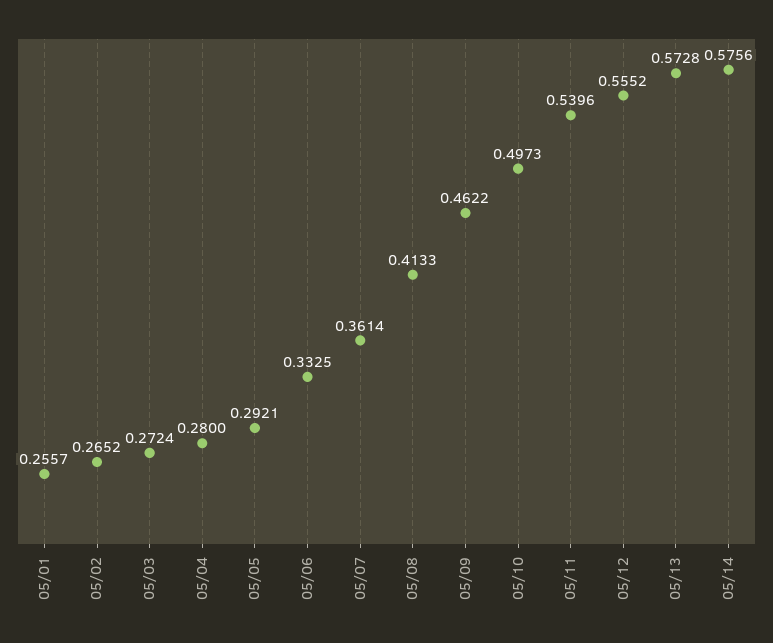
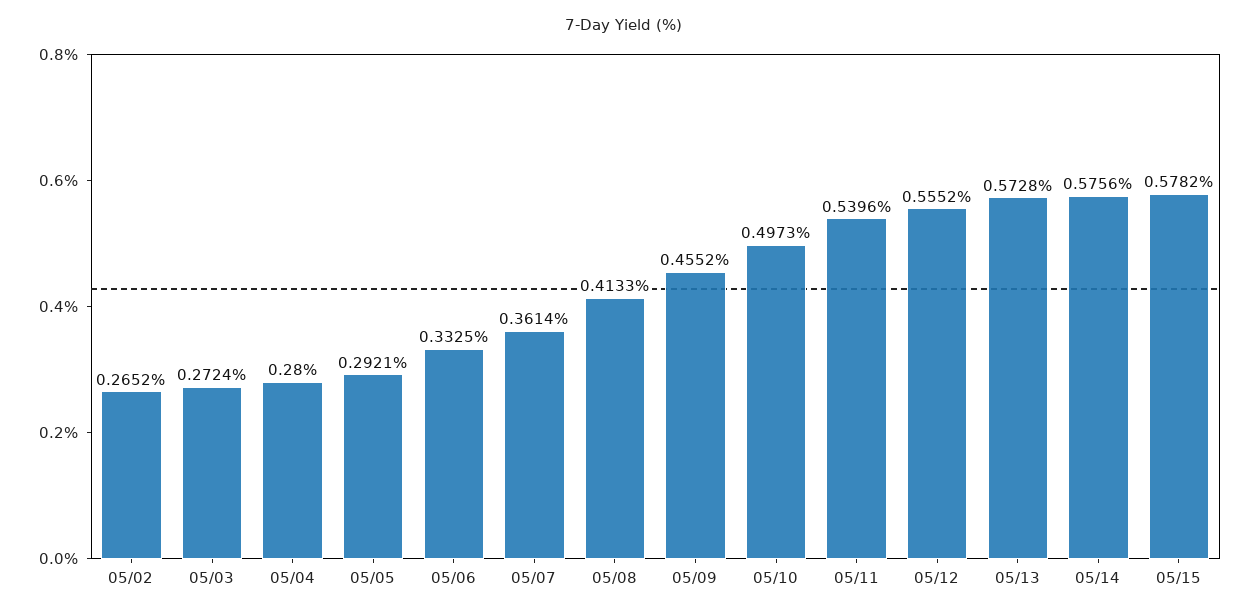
05/01: 0.2557 -> none
05/09: 0.4622 -> 0.4552
05/15: none -> 0.5782

